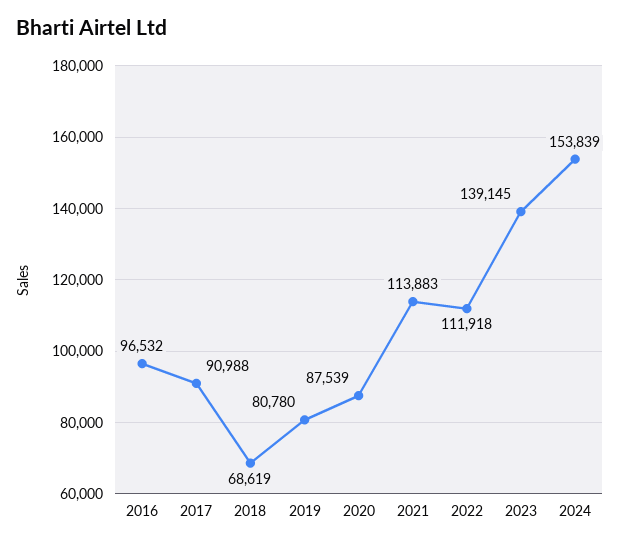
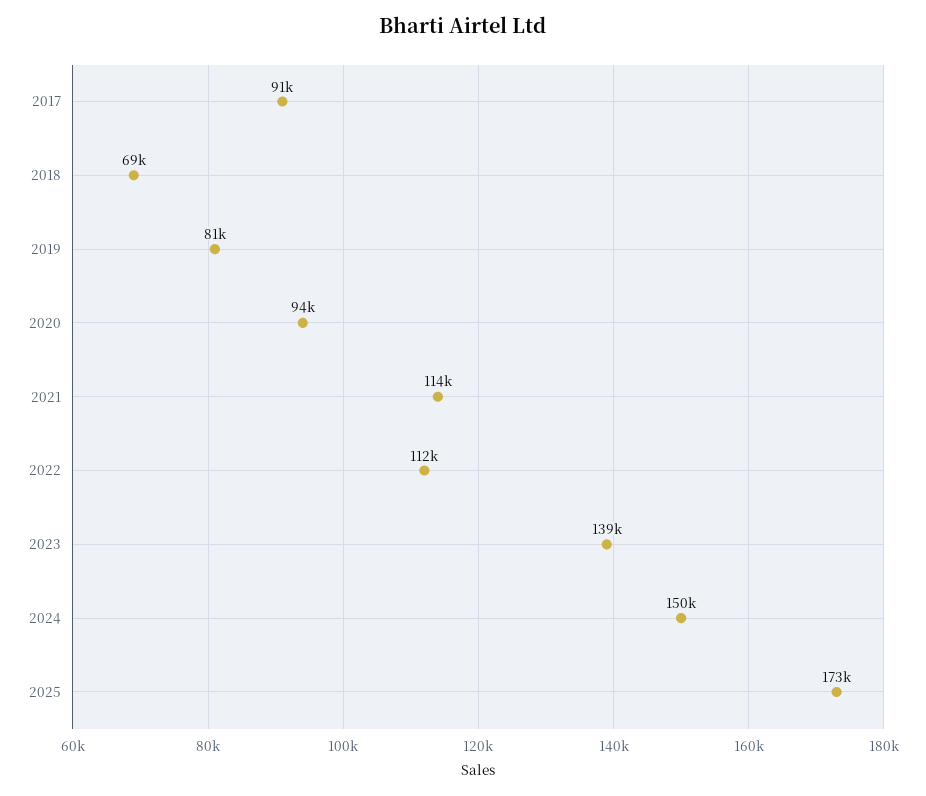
2016: 96532 -> none
2020: 87539 -> 94000
2024: 153839 -> 150000
2025: none -> 173000

